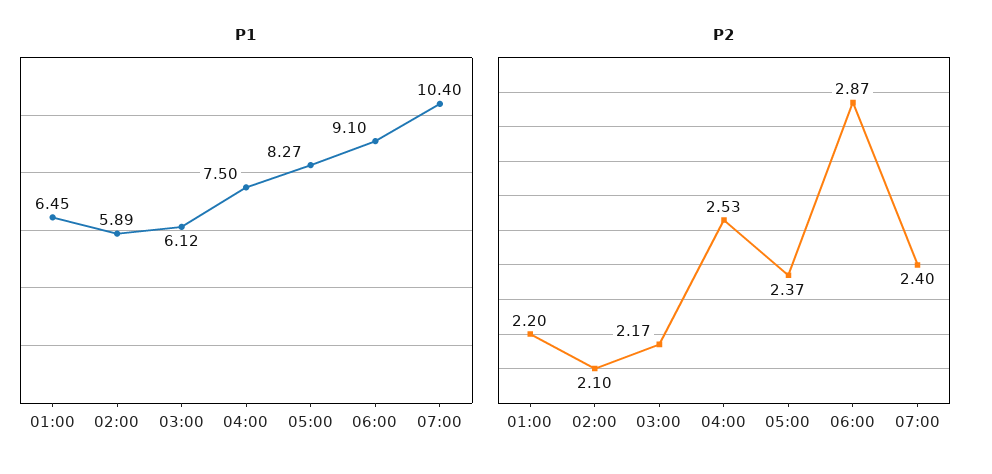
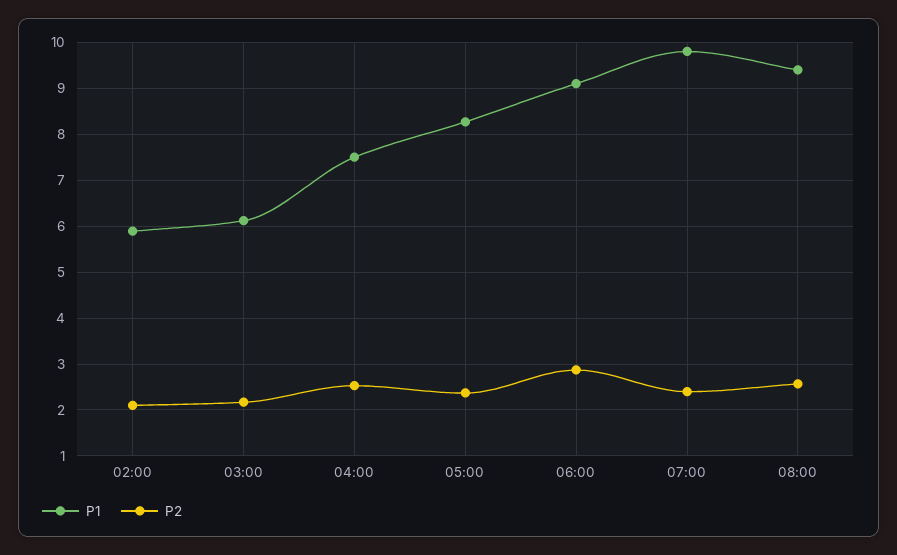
P1, 01:00: 6.45 -> none
P1, 07:00: 10.4 -> 9.8
P2, 01:00: 2.2 -> none
P1, 08:00: none -> 9.4
P2, 08:00: none -> 2.6

